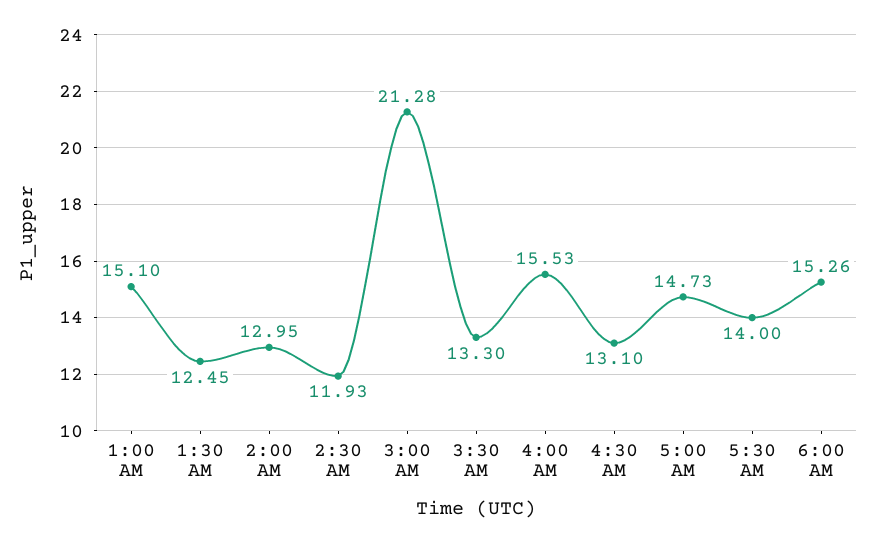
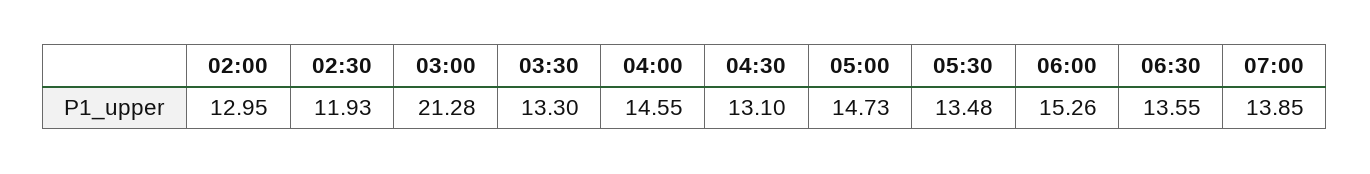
1:00 AM: 15.1 -> none
1:30 AM: 12.45 -> none
4:00 AM: 15.53 -> 14.55
5:30 AM: 14 -> 13.48
06:30: none -> 13.55
07:00: none -> 13.85

